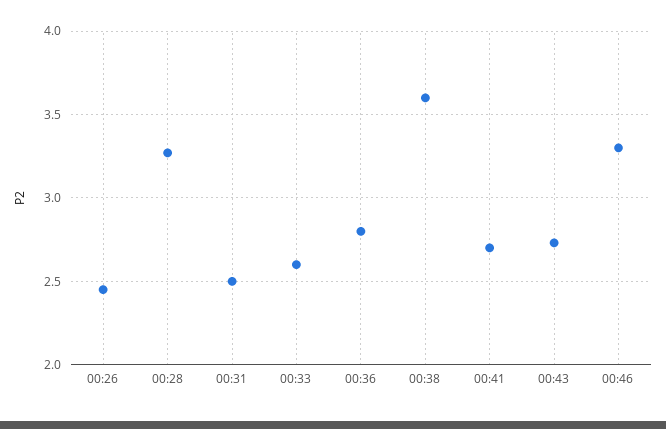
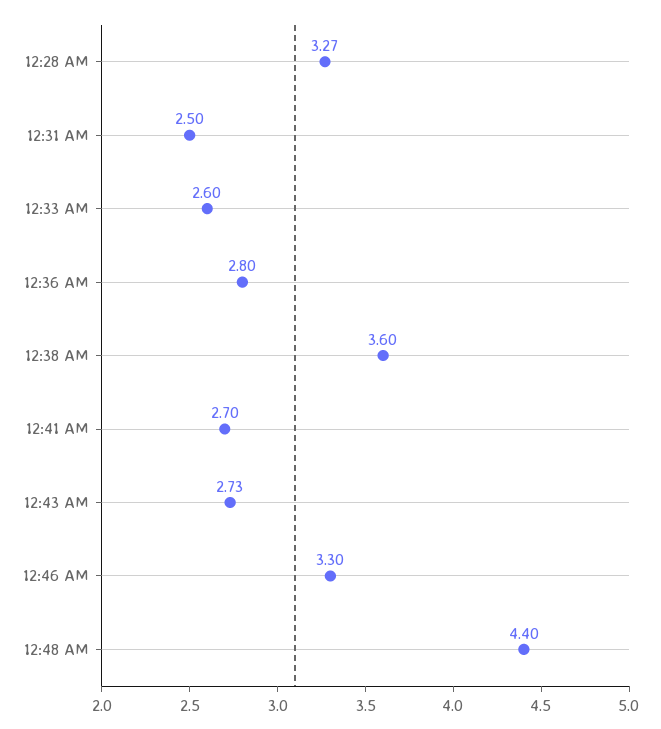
00:26: 2.45 -> none
12:48 AM: none -> 4.4

